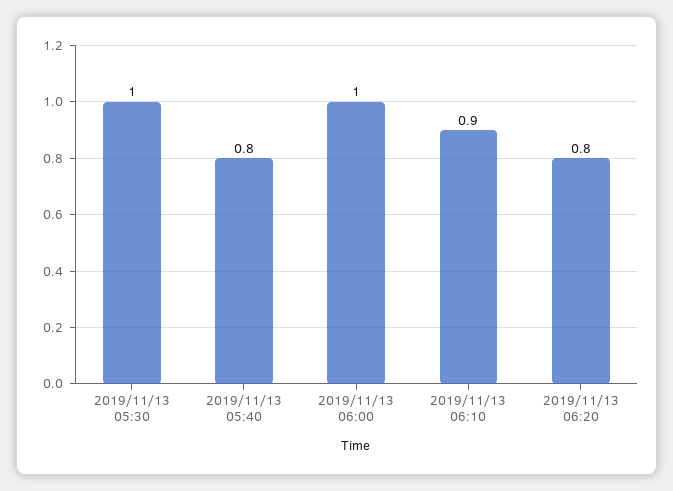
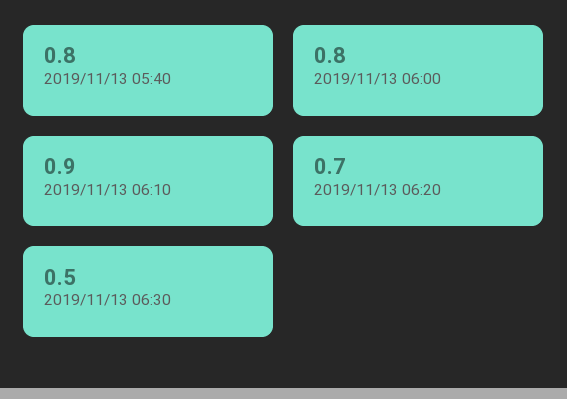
2019/11/13 05:30: 1 -> none
2019/11/13 06:00: 1 -> 0.8
2019/11/13 06:20: 0.8 -> 0.7
2019/11/13 06:30: none -> 0.5

